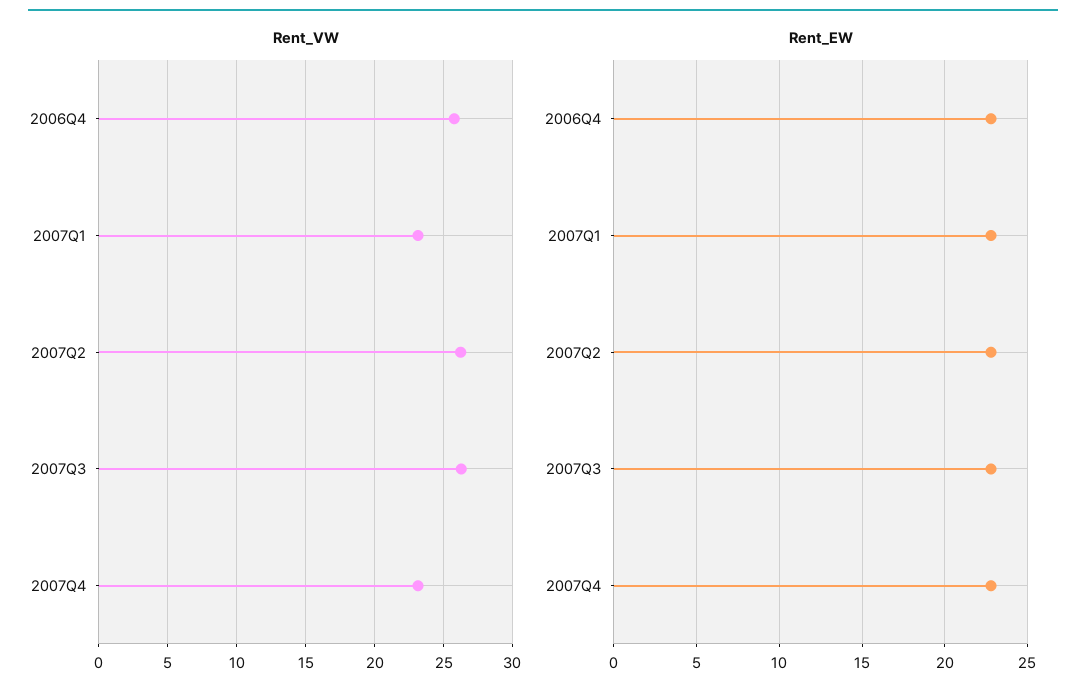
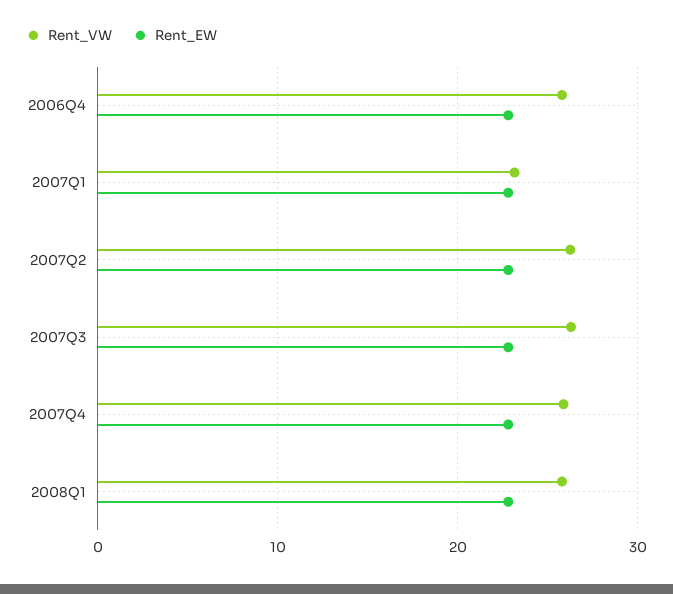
Rent_VW, 2007Q4: 23 -> 26
Rent_VW, 2008Q1: none -> 26
Rent_EW, 2008Q1: none -> 23

